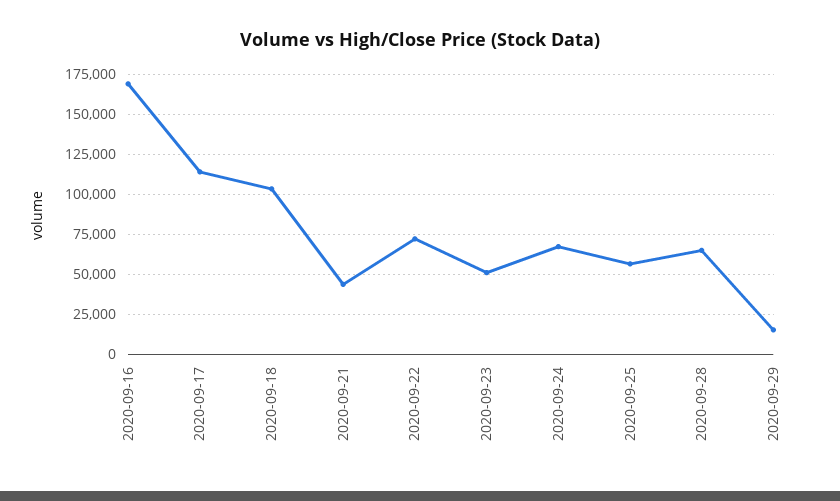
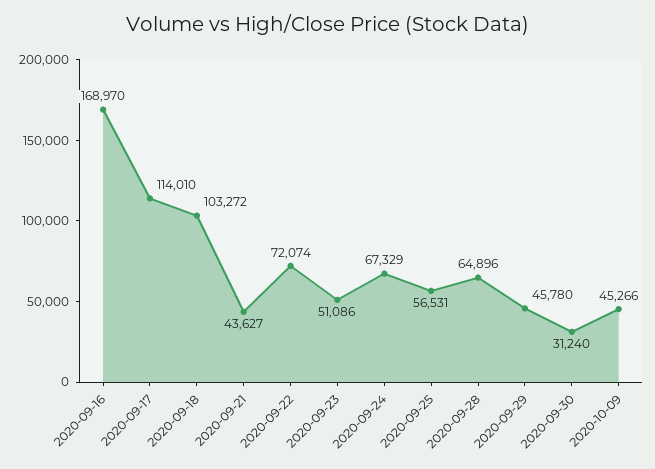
2020-09-29: 15000 -> 45780
2020-09-30: none -> 31240
2020-10-09: none -> 45266

